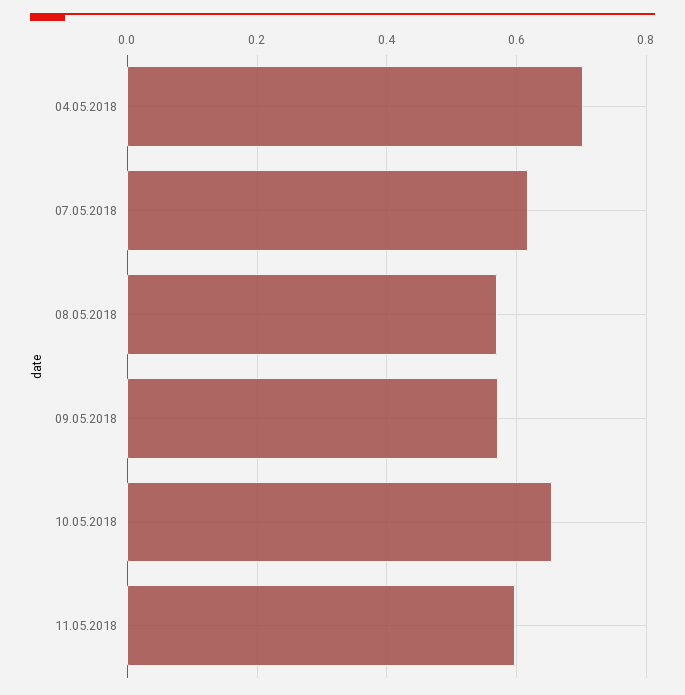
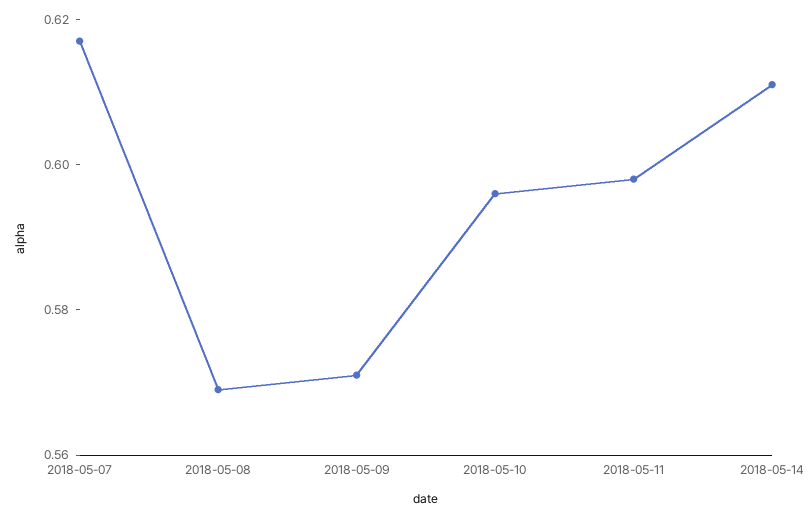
04.05.2018: 0.7 -> none
10.05.2018: 0.66 -> 0.595
2018-05-14: none -> 0.61

